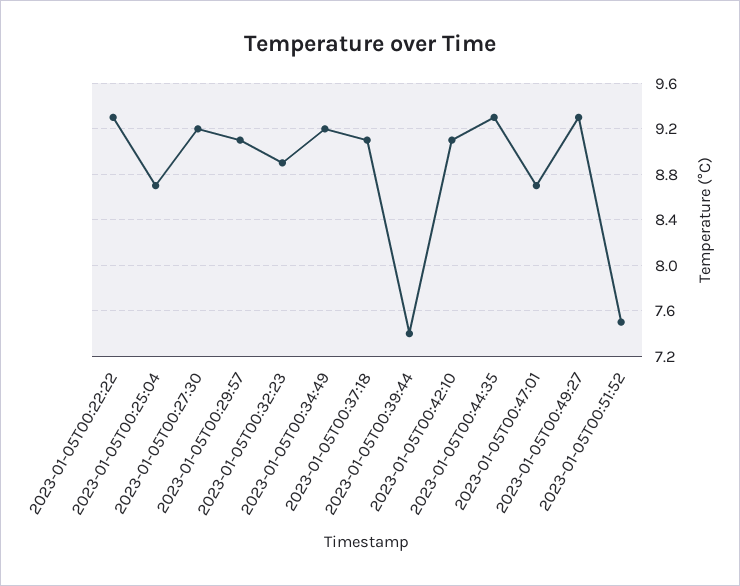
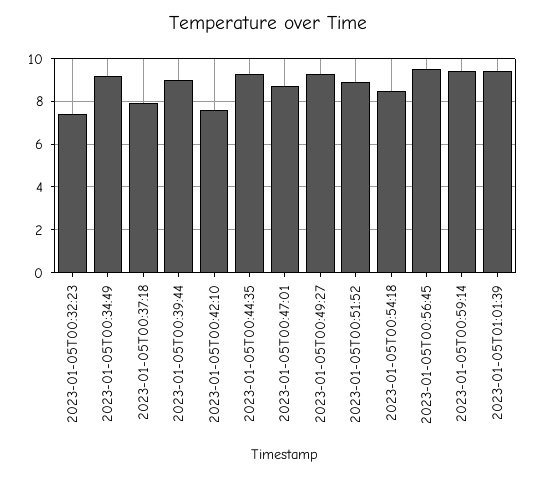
2023-01-05T00:22:22: 9.3 -> none
2023-01-05T00:25:04: 8.7 -> none
2023-01-05T00:27:30: 9.2 -> none
2023-01-05T00:29:57: 9.1 -> none
2023-01-05T00:32:23: 8.9 -> 7.5
2023-01-05T00:37:18: 9.1 -> 8
2023-01-05T00:39:44: 7.4 -> 9
2023-01-05T00:42:10: 9.1 -> 7.5
2023-01-05T00:51:52: 7.5 -> 9
2023-01-05T00:54:18: none -> 8.5
2023-01-05T00:56:45: none -> 9.5
2023-01-05T00:59:14: none -> 9.5
2023-01-05T01:01:39: none -> 9.5

